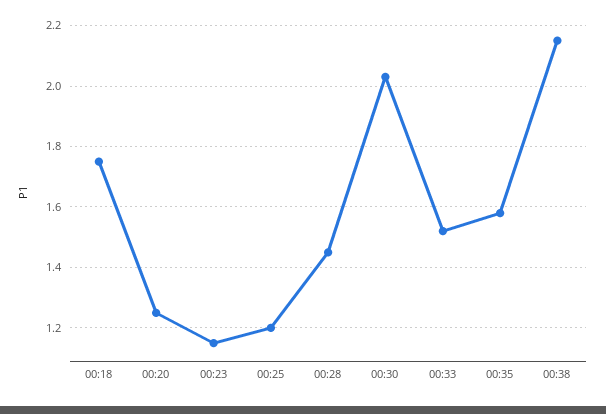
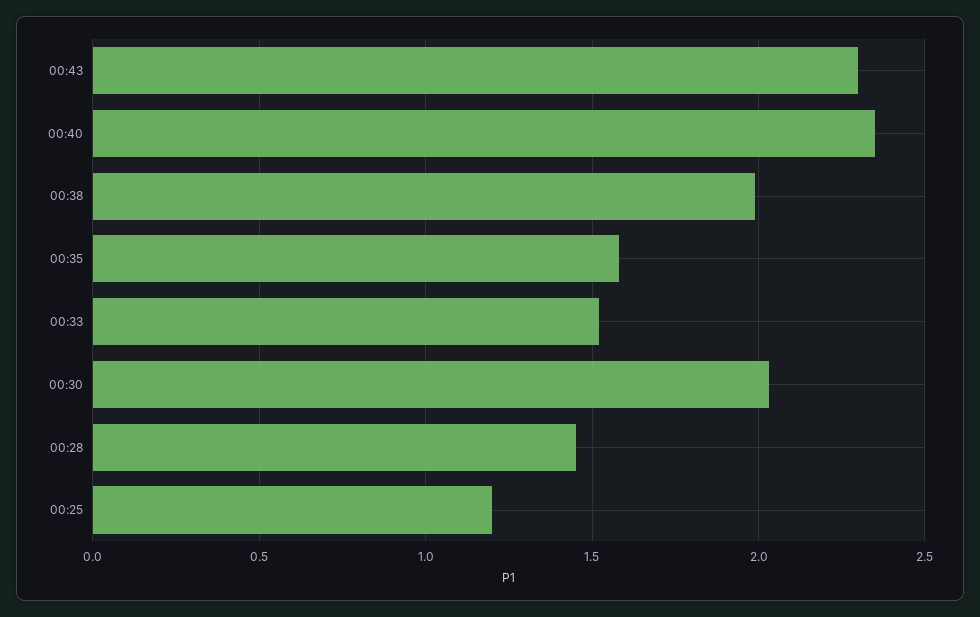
00:18: 1.75 -> none
00:20: 1.25 -> none
00:23: 1.15 -> none
00:38: 2.15 -> 2
00:43: none -> 2.3
00:40: none -> 2.35

